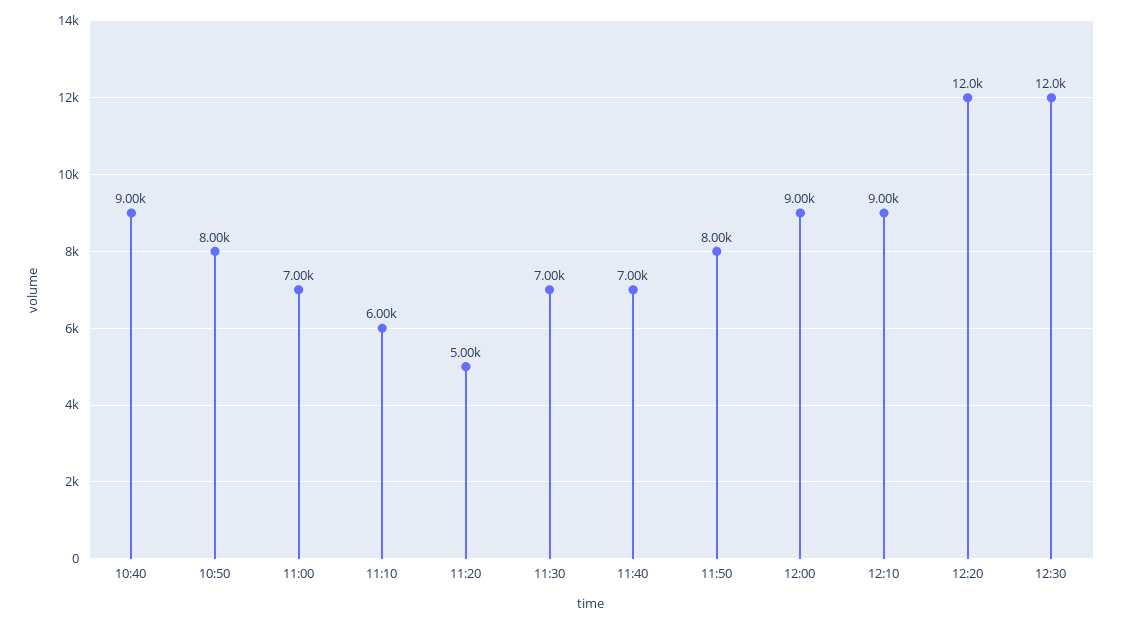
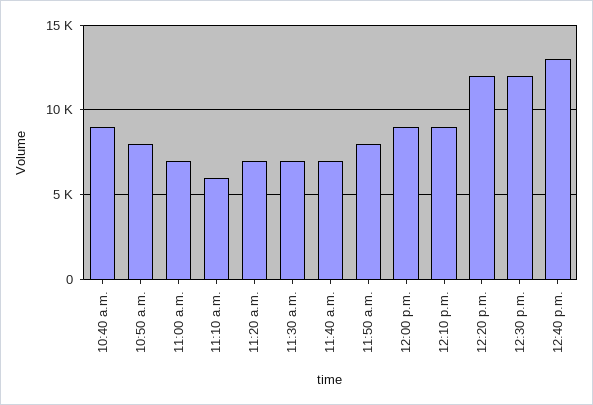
11:20: 5000 -> 7000
12:40 p.m.: none -> 13000

